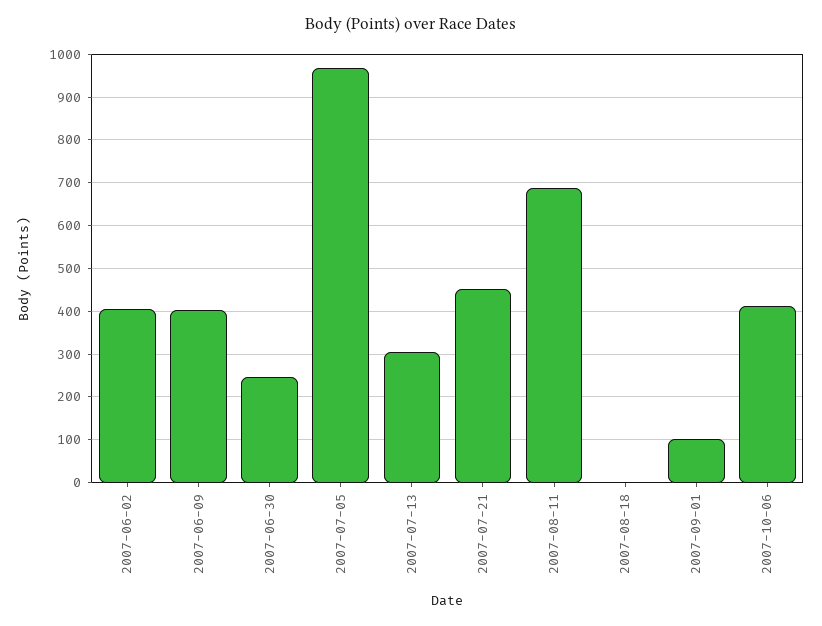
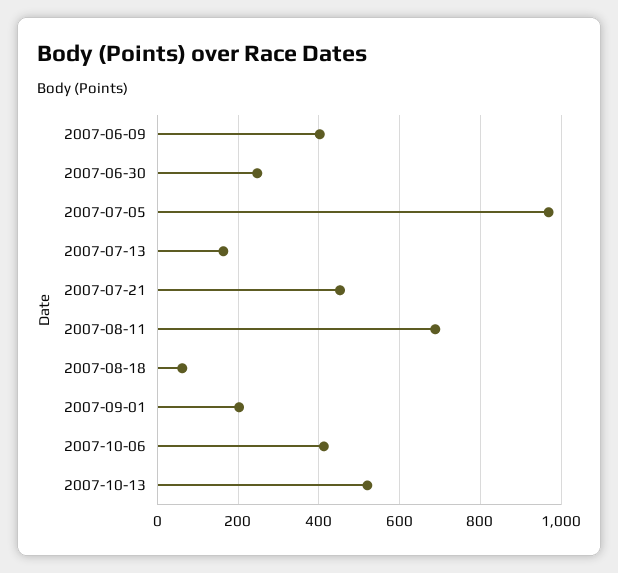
2007-06-02: 400 -> none
2007-07-13: 300 -> 160
2007-08-18: 0 -> 60
2007-09-01: 100 -> 200
2007-10-13: none -> 520

